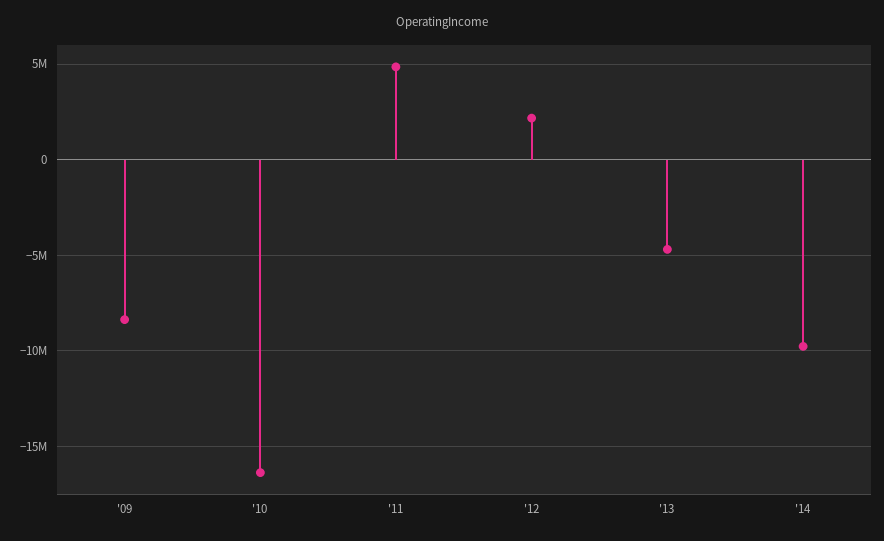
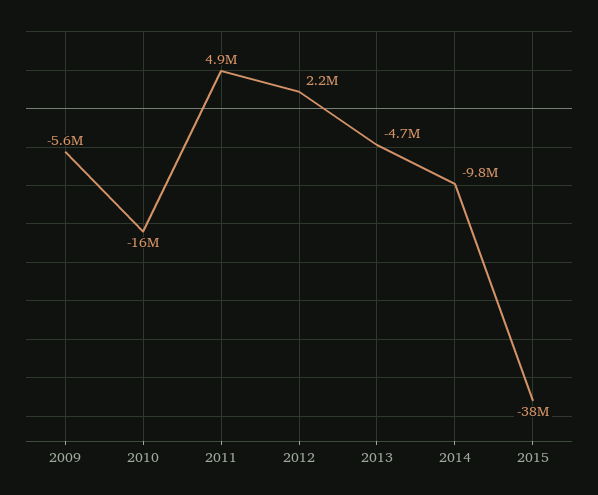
'09: -8500000 -> -5600000
2015: none -> -38000000

